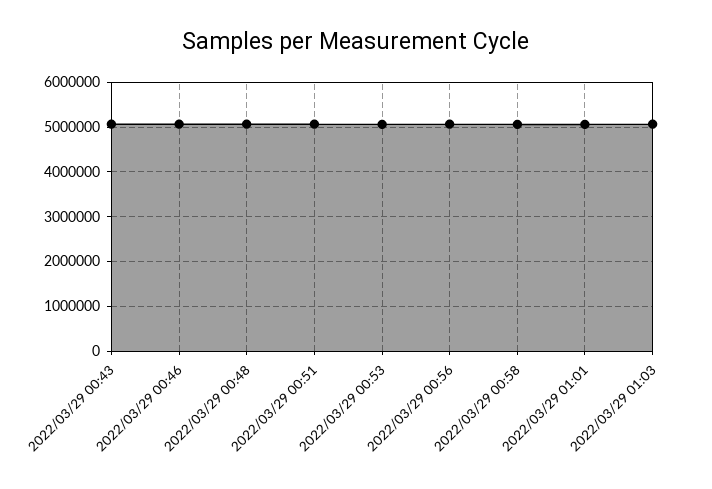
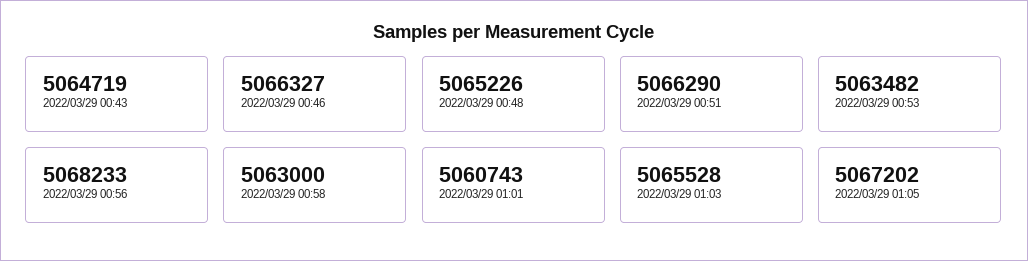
2022/03/29 01:05: none -> 5067202

